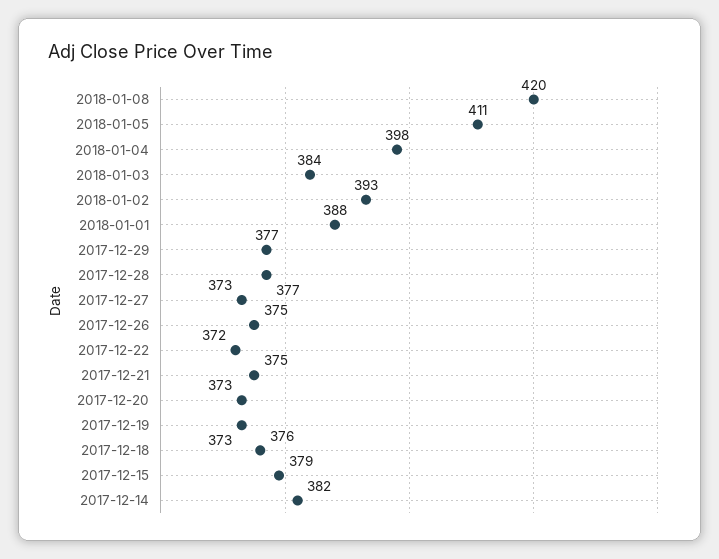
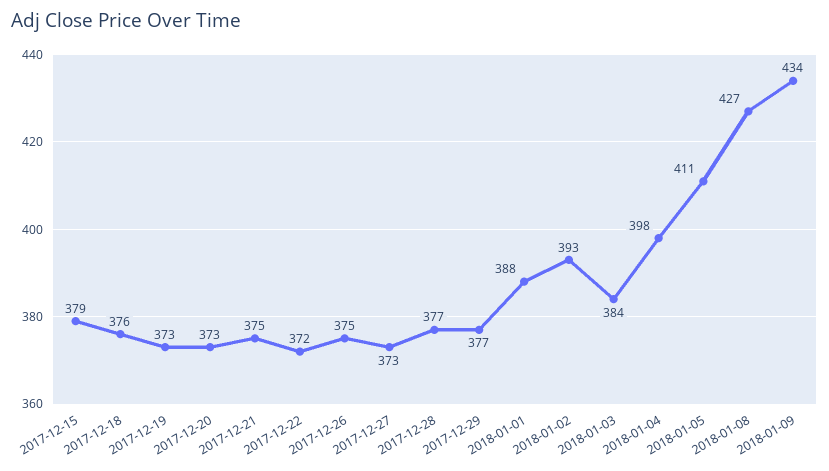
2018-01-08: 420 -> 427
2017-12-14: 382 -> none
2018-01-09: none -> 434

